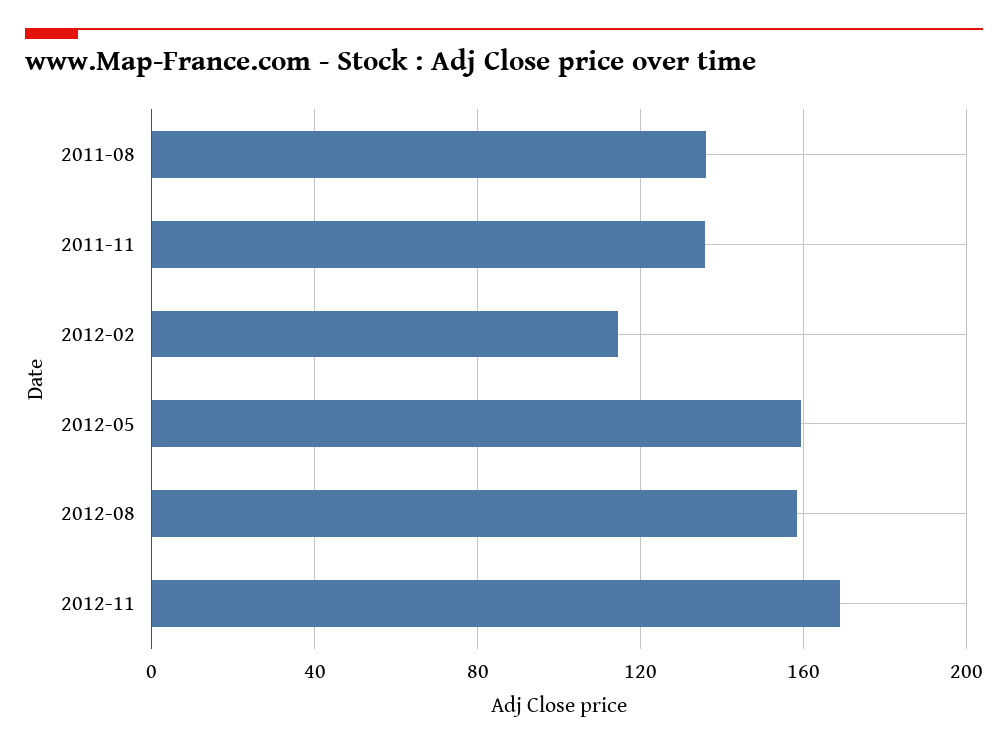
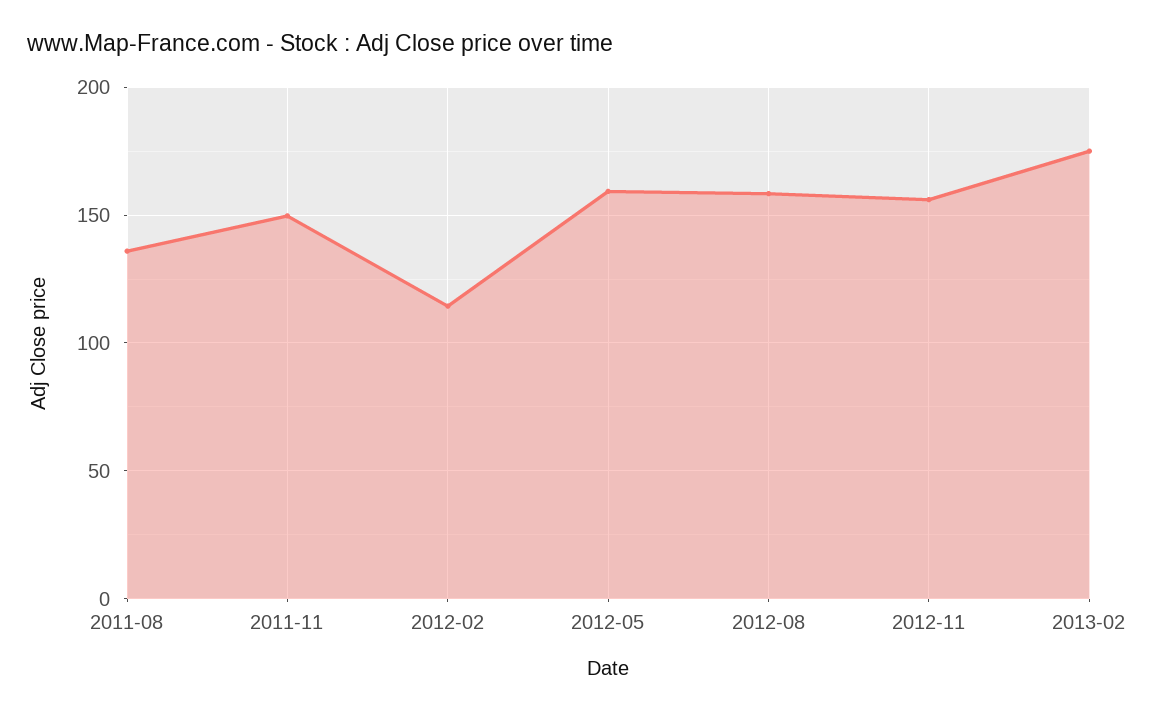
2011-11: 135 -> 150
2012-11: 170 -> 155
2013-02: none -> 175

